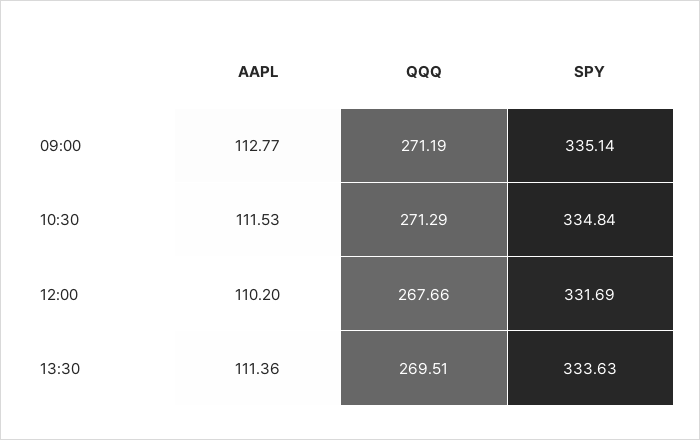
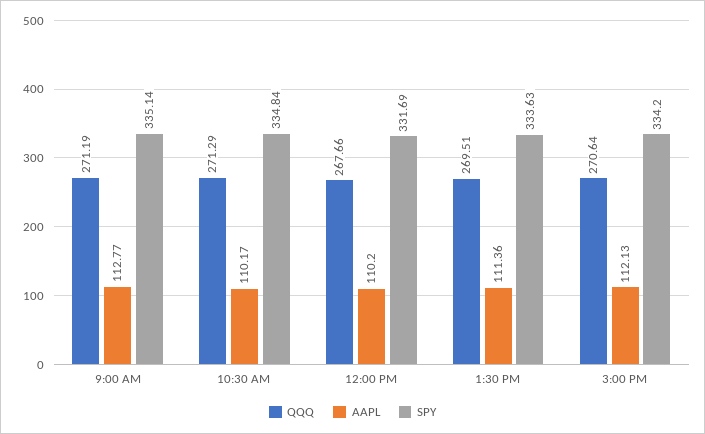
AAPL, 10:30: 111.53 -> 110.17
QQQ, 3:00 PM: none -> 270.64
AAPL, 3:00 PM: none -> 112.13
SPY, 3:00 PM: none -> 334.2

